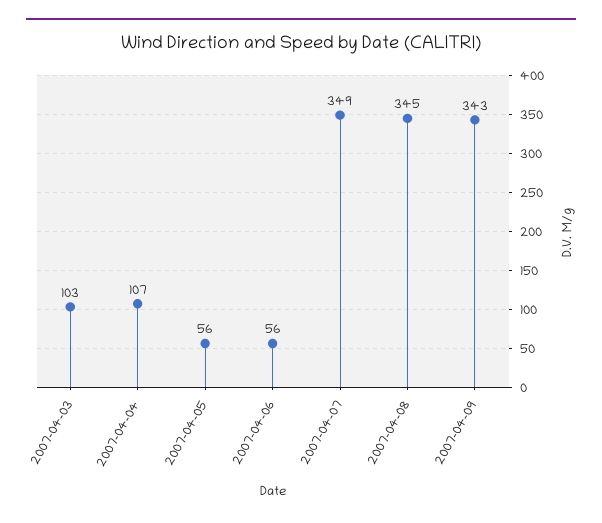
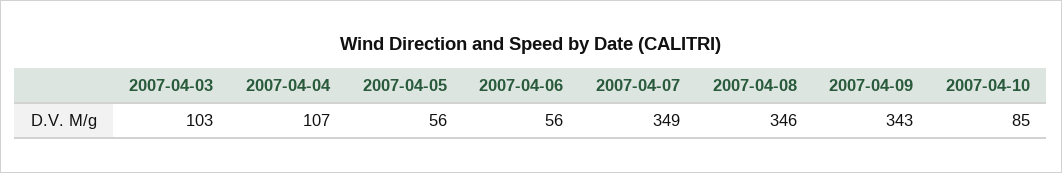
2007-04-08: 345 -> 346
2007-04-10: none -> 85

